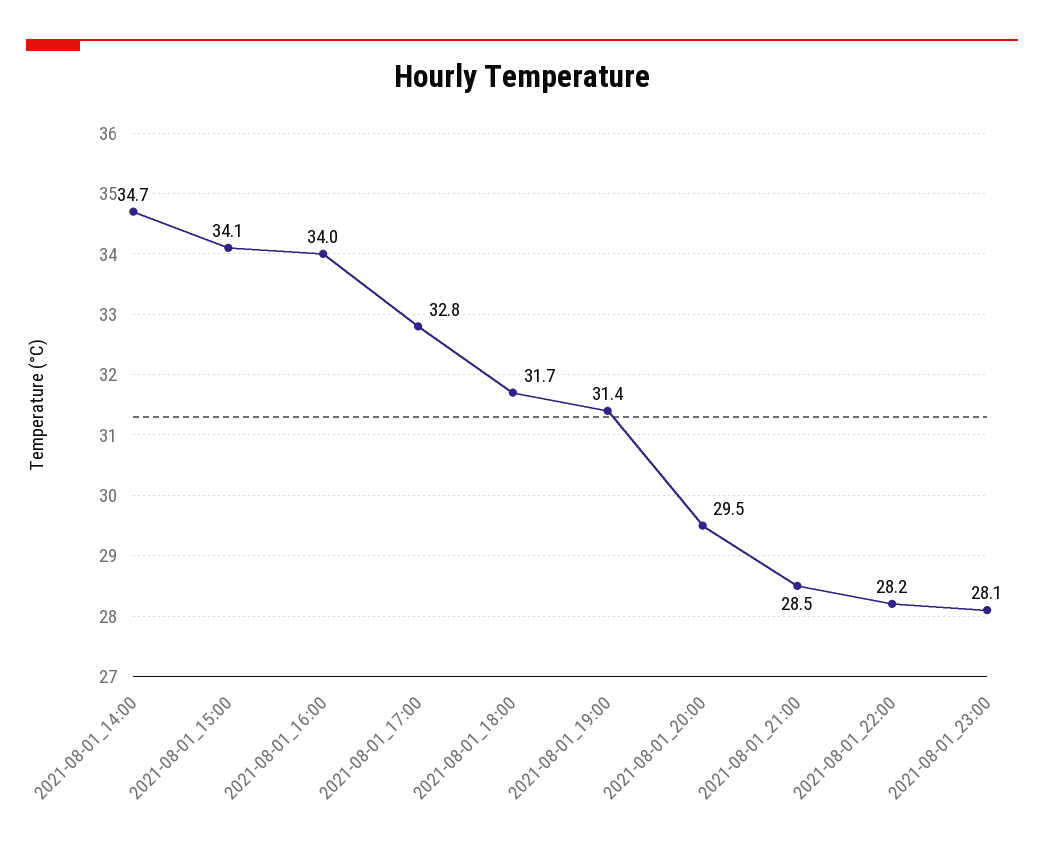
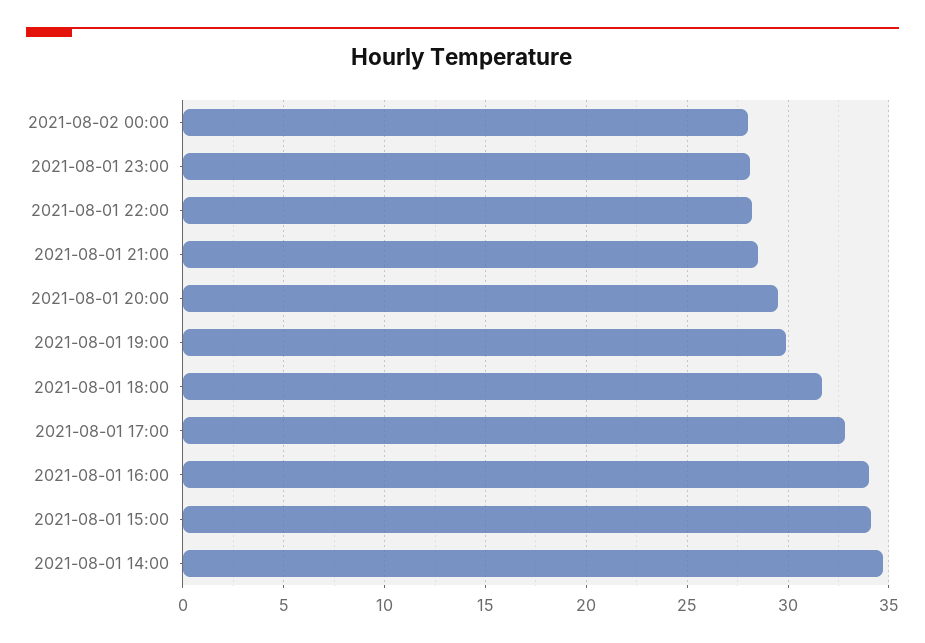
2021-08-01_19:00: 31.4 -> 30
2021-08-02 00:00: none -> 28

